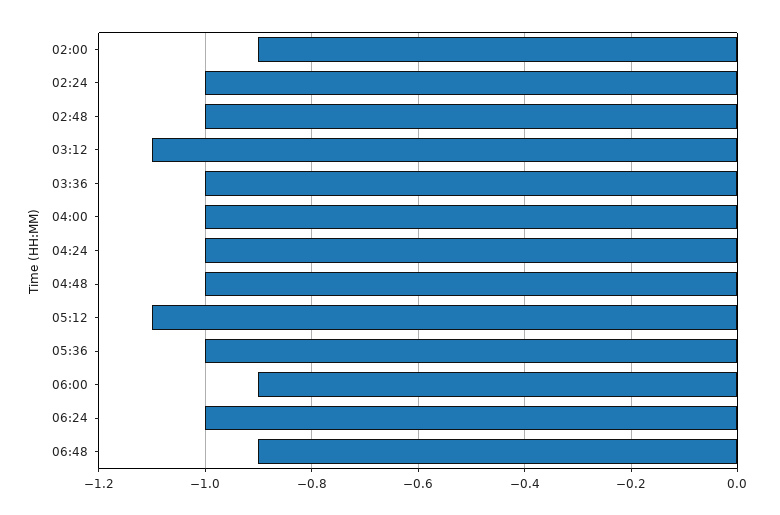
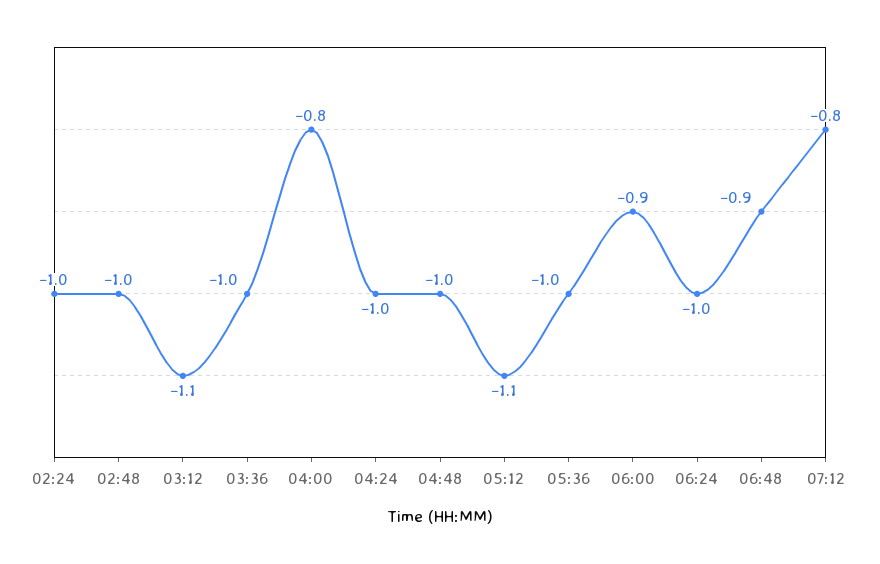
02:00: -0.9 -> none
04:00: -1 -> -0.8
07:12: none -> -0.8

